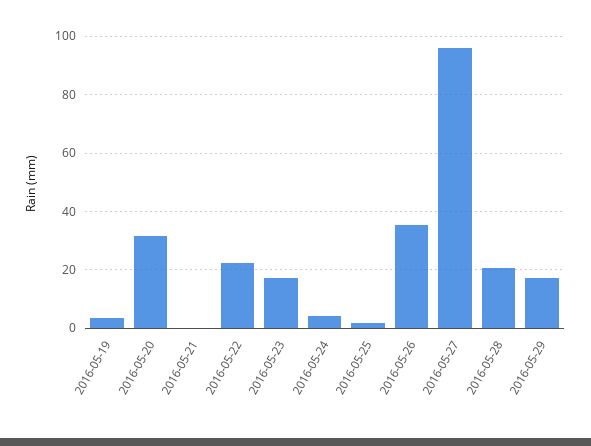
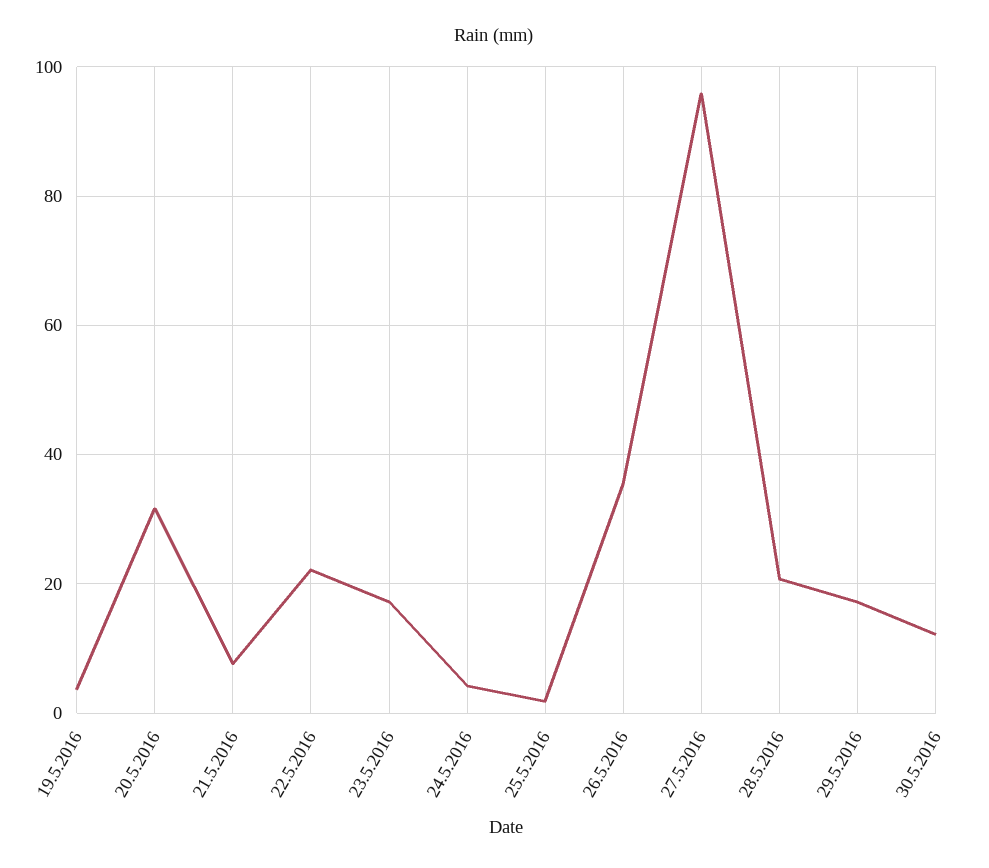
2016-05-21: 0 -> 8
30.5.2016: none -> 12

